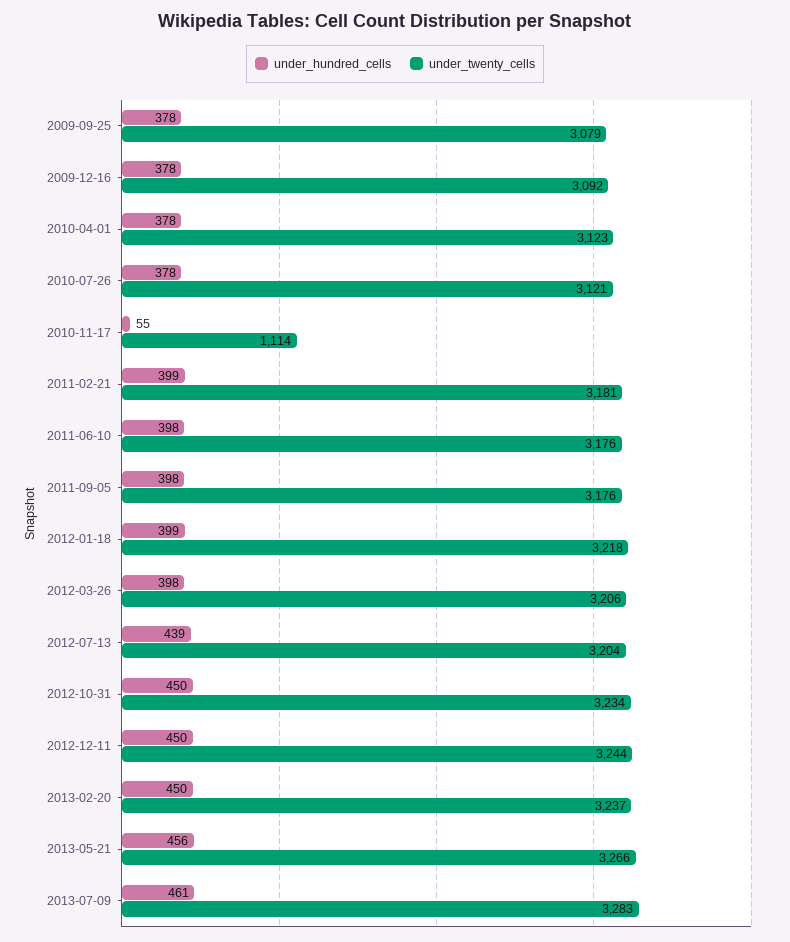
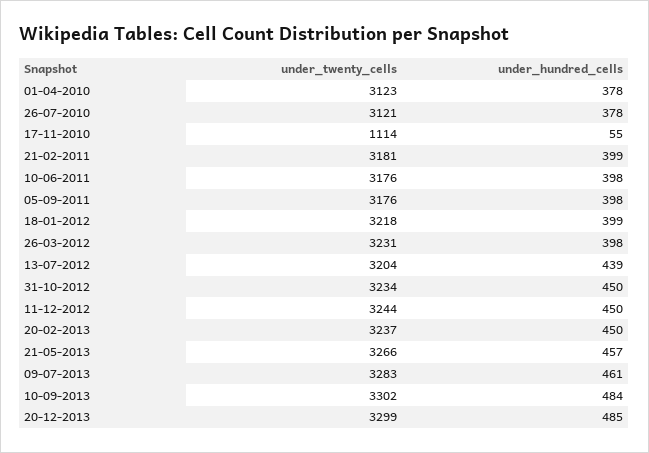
under_hundred_cells, 2009-09-25: 378 -> none
under_twenty_cells, 2009-09-25: 3079 -> none
under_hundred_cells, 2009-12-16: 378 -> none
under_twenty_cells, 2009-12-16: 3092 -> none
under_twenty_cells, 2012-03-26: 3206 -> 3231
under_hundred_cells, 2013-05-21: 456 -> 457
under_twenty_cells, 10-09-2013: none -> 3302
under_hundred_cells, 10-09-2013: none -> 484
under_twenty_cells, 20-12-2013: none -> 3299
under_hundred_cells, 20-12-2013: none -> 485

